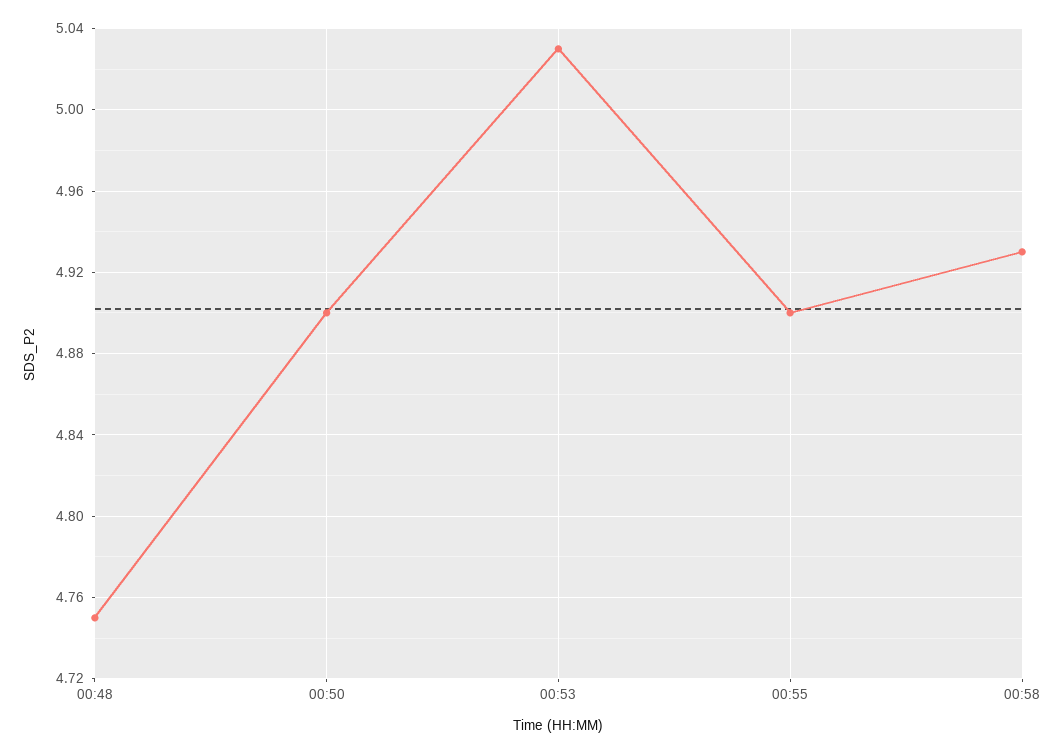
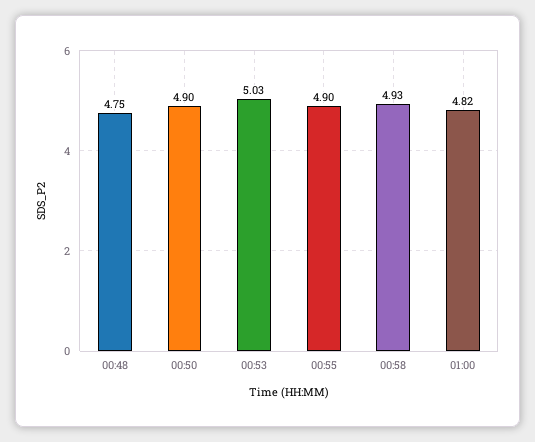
01:00: none -> 4.82

